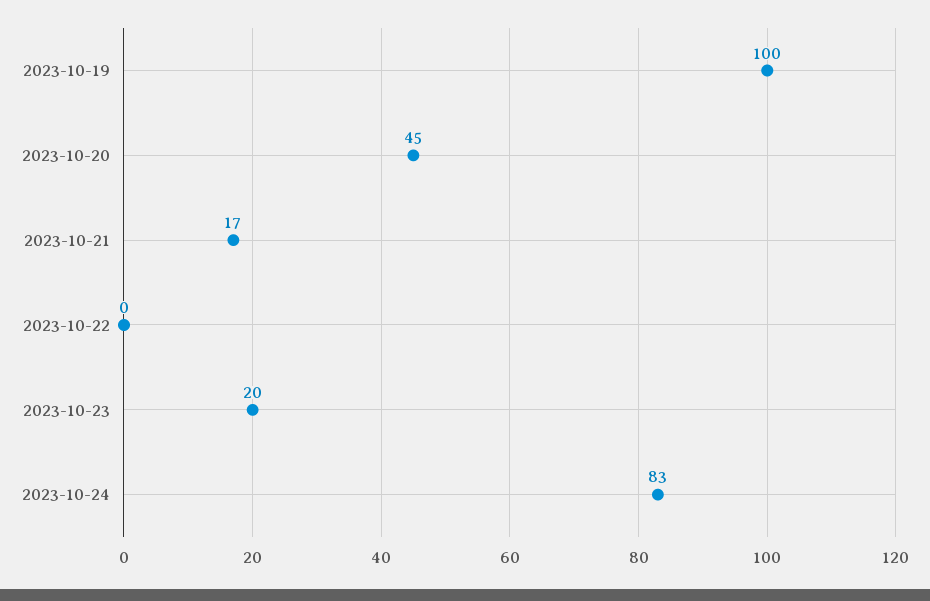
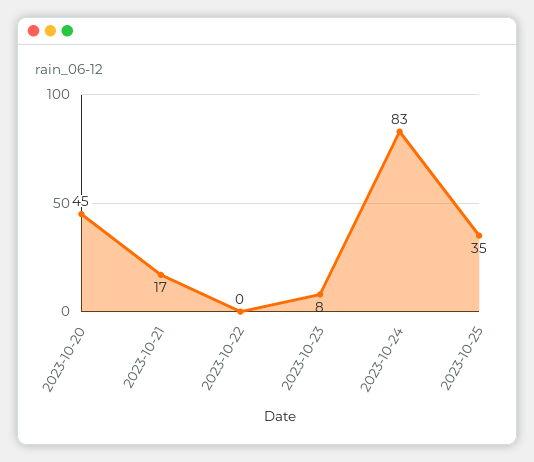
2023-10-19: 100 -> none
2023-10-23: 20 -> 8
2023-10-25: none -> 35

